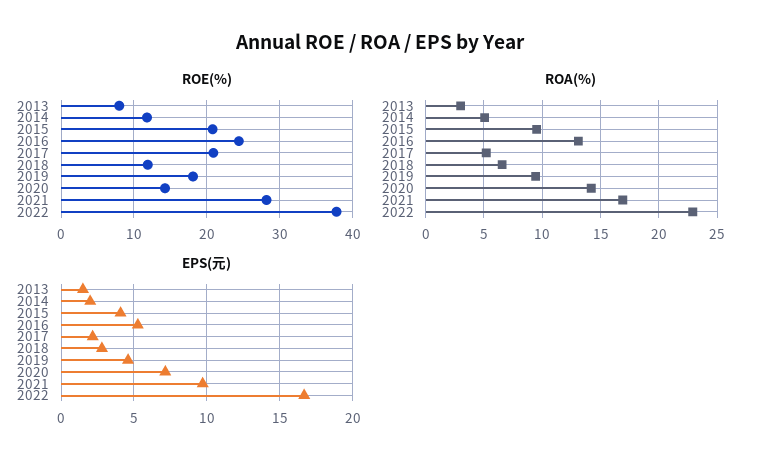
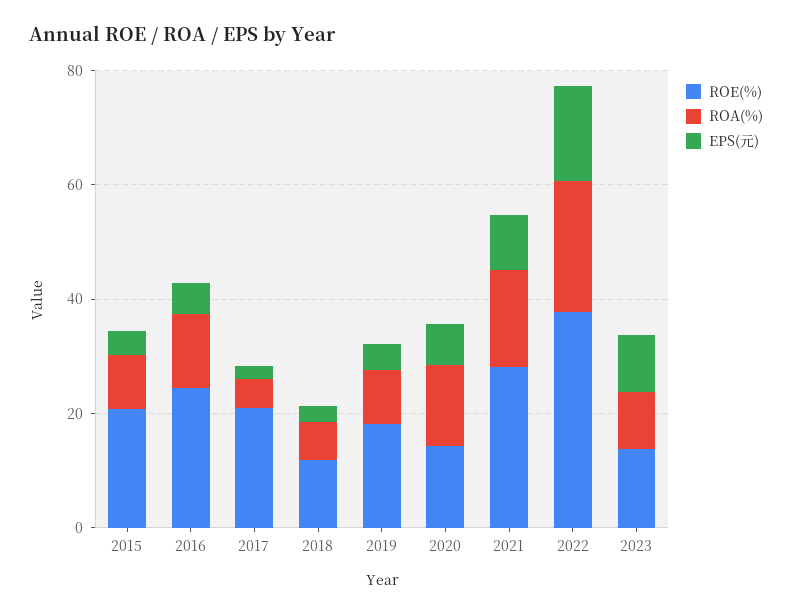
ROE(%), 2013: 8 -> none
ROE(%), 2014: 12 -> none
ROA(%), 2013: 3 -> none
ROA(%), 2014: 5 -> none
EPS(元), 2013: 1.5 -> none
EPS(元), 2014: 2 -> none
ROE(%), 2023: none -> 15
ROA(%), 2023: none -> 10
EPS(元), 2023: none -> 10

